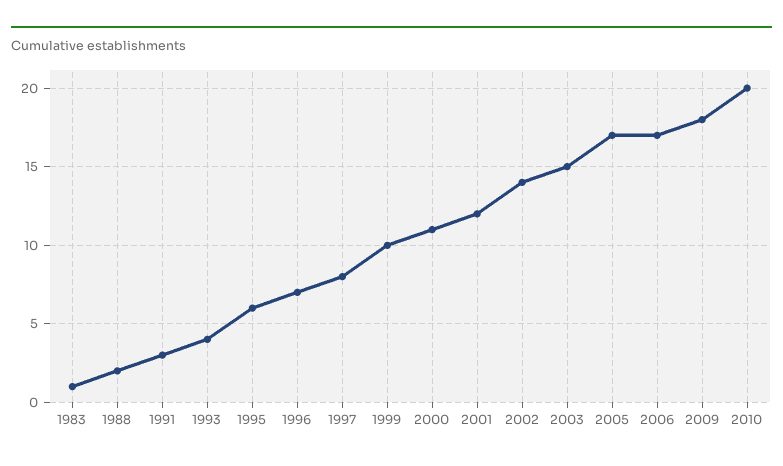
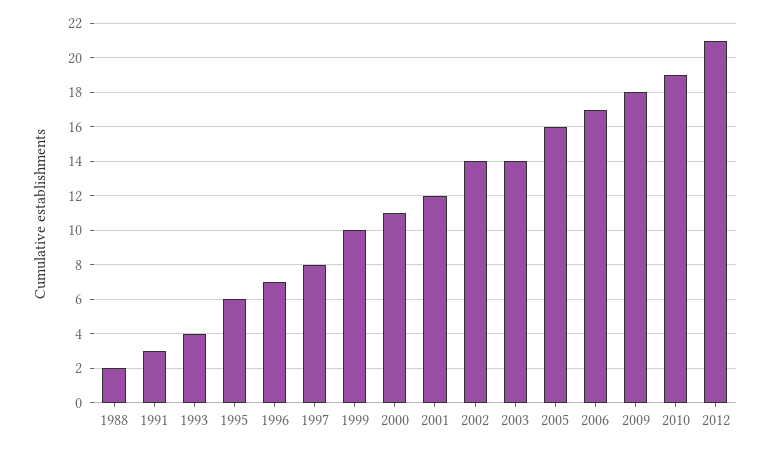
1983: 1 -> none
2003: 15 -> 14
2005: 17 -> 16
2010: 20 -> 19
2012: none -> 21

